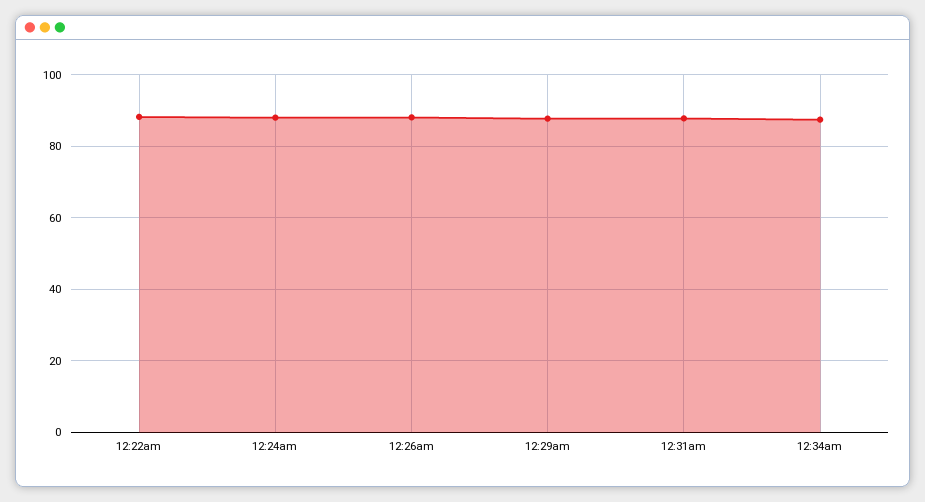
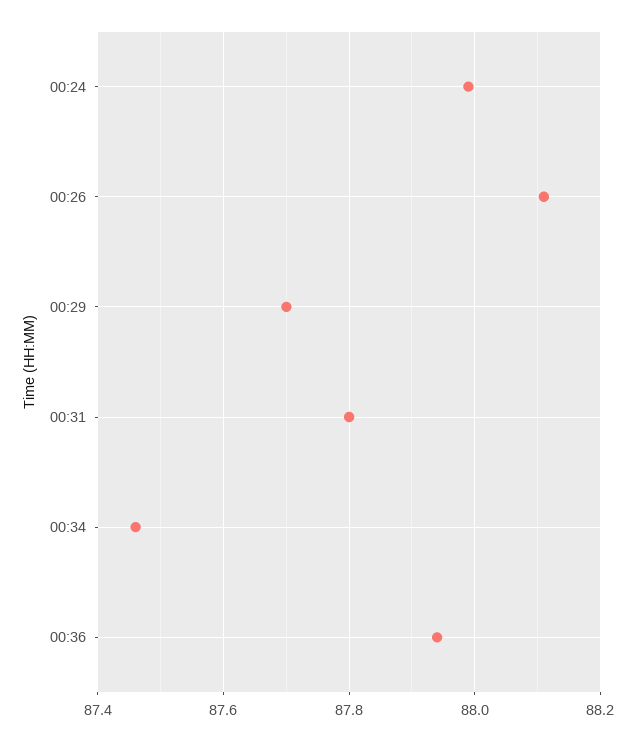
12:22am: 88 -> none
00:36: none -> 87.95

